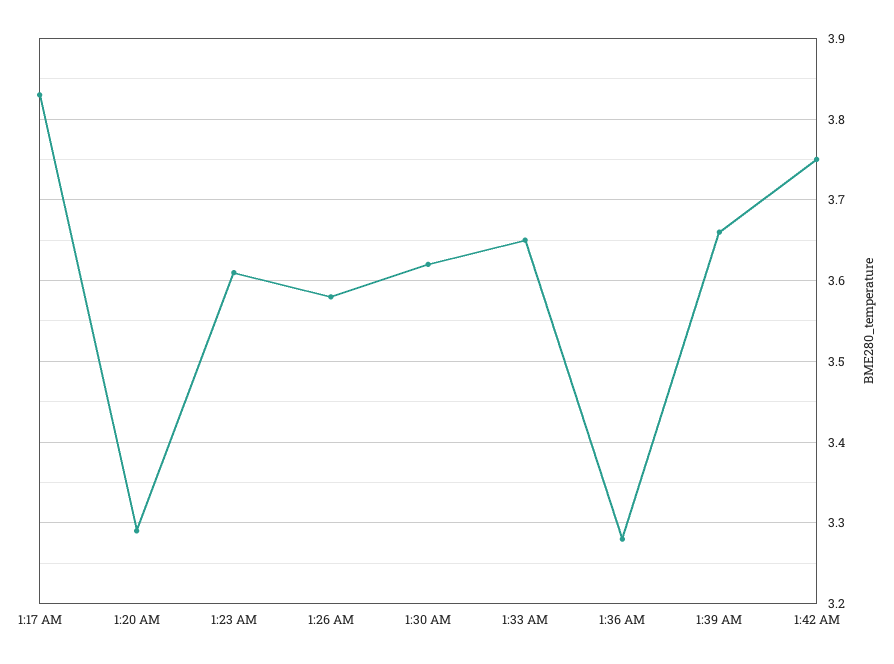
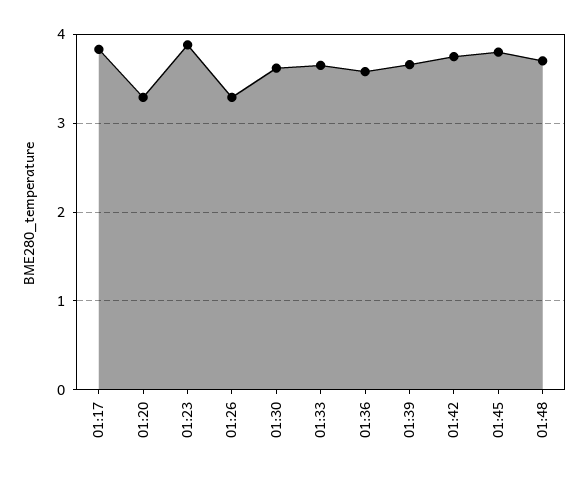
1:23 AM: 3.61 -> 3.9
1:26 AM: 3.58 -> 3.3
1:36 AM: 3.28 -> 3.6
01:45: none -> 3.8
01:48: none -> 3.7

